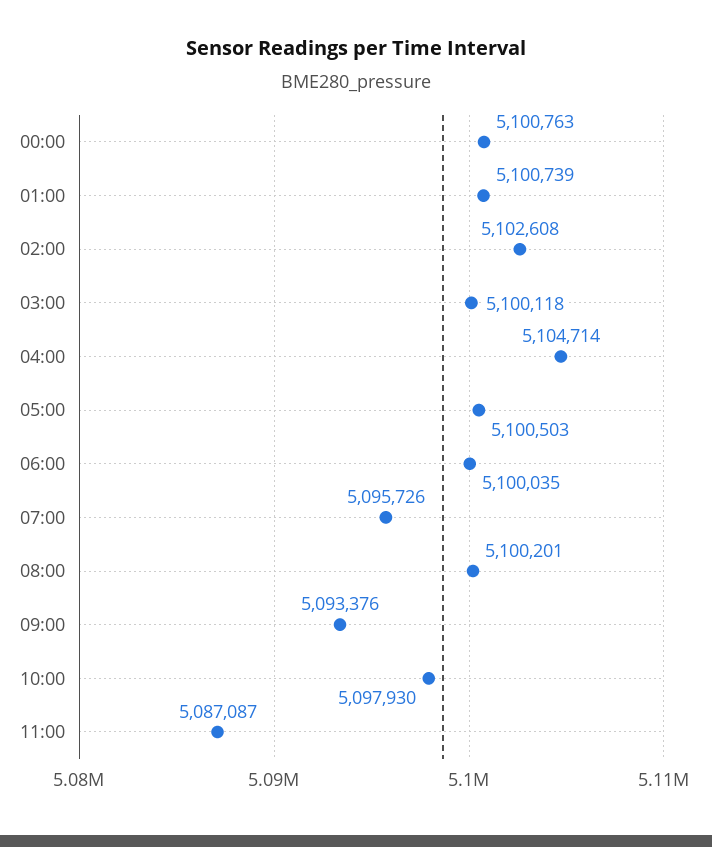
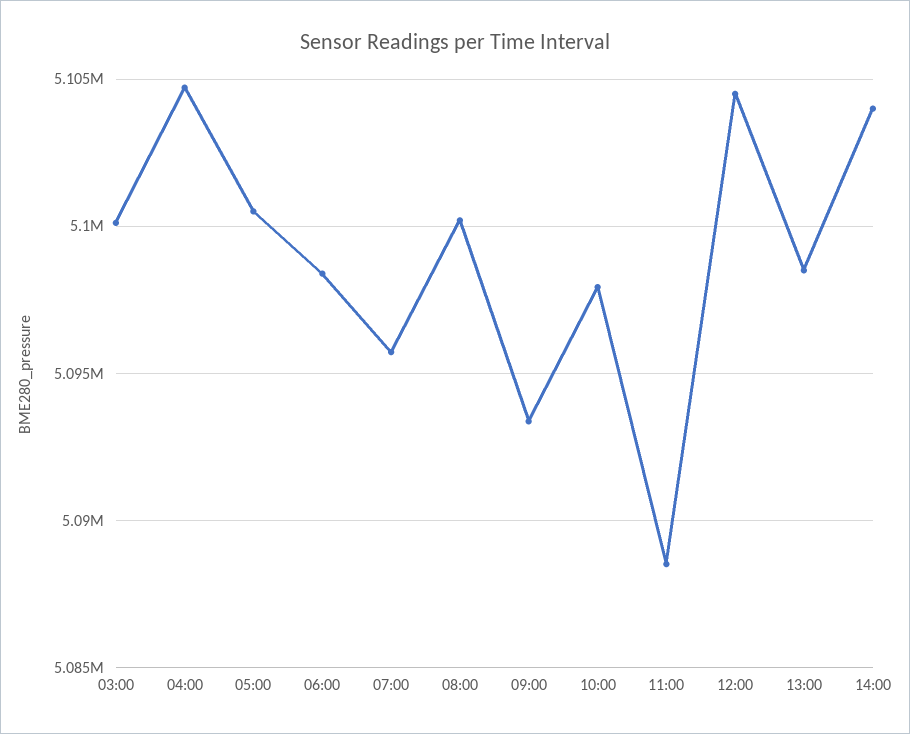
00:00: 5100763 -> none
01:00: 5100739 -> none
02:00: 5102608 -> none
06:00: 5100035 -> 5098500
11:00: 5087087 -> 5088500
12:00: none -> 5104500
13:00: none -> 5098500
14:00: none -> 5104000

